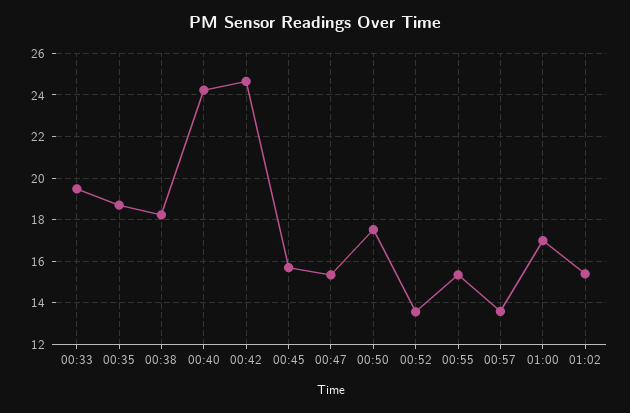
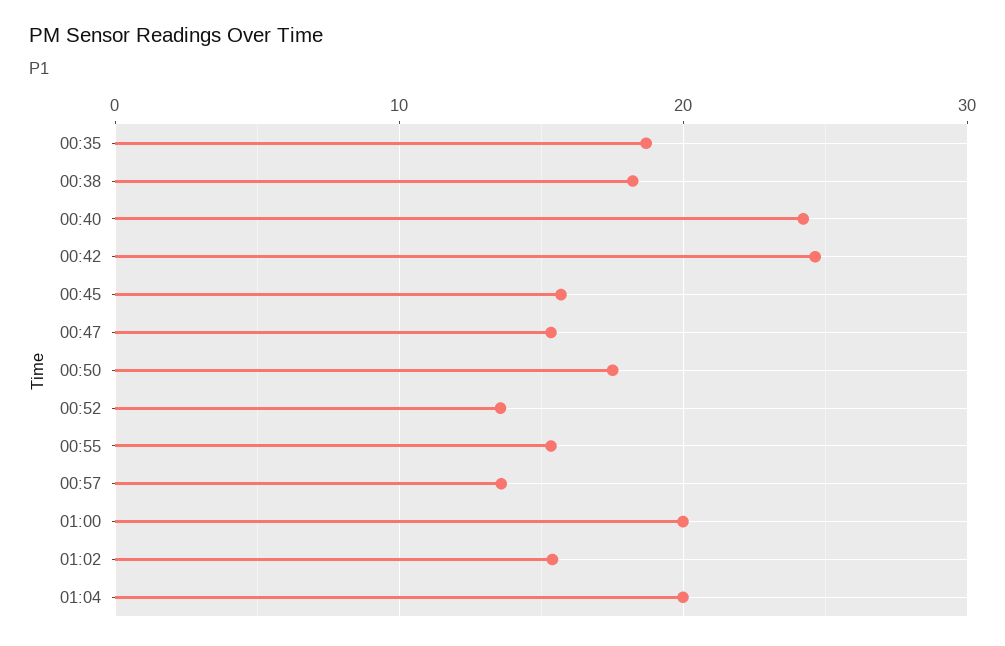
00:33: 19.5 -> none
01:00: 17 -> 20
01:04: none -> 20

